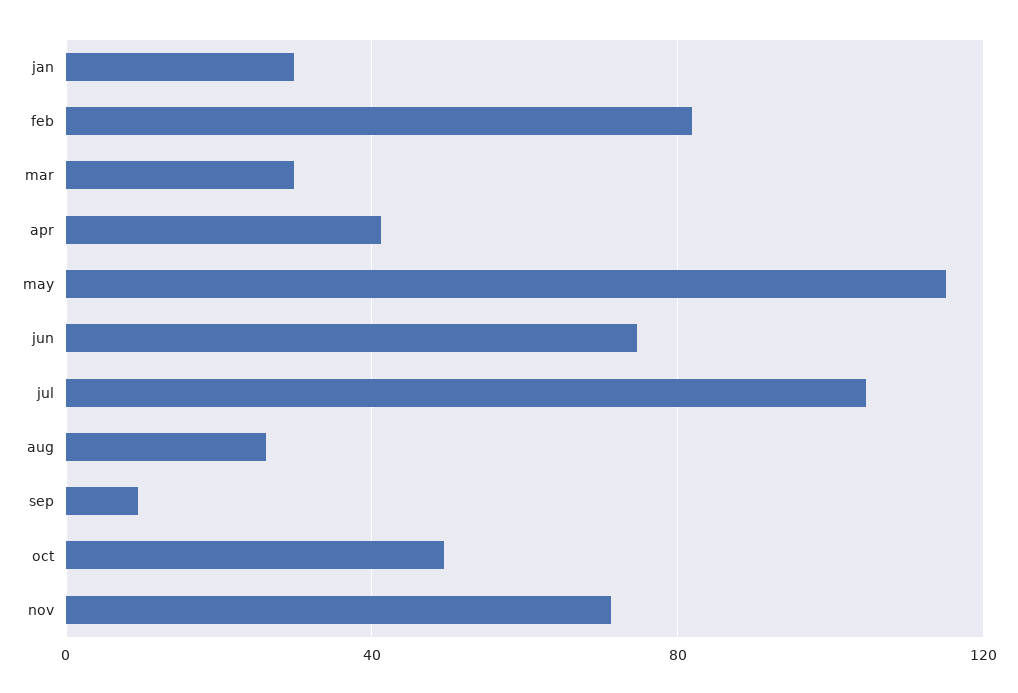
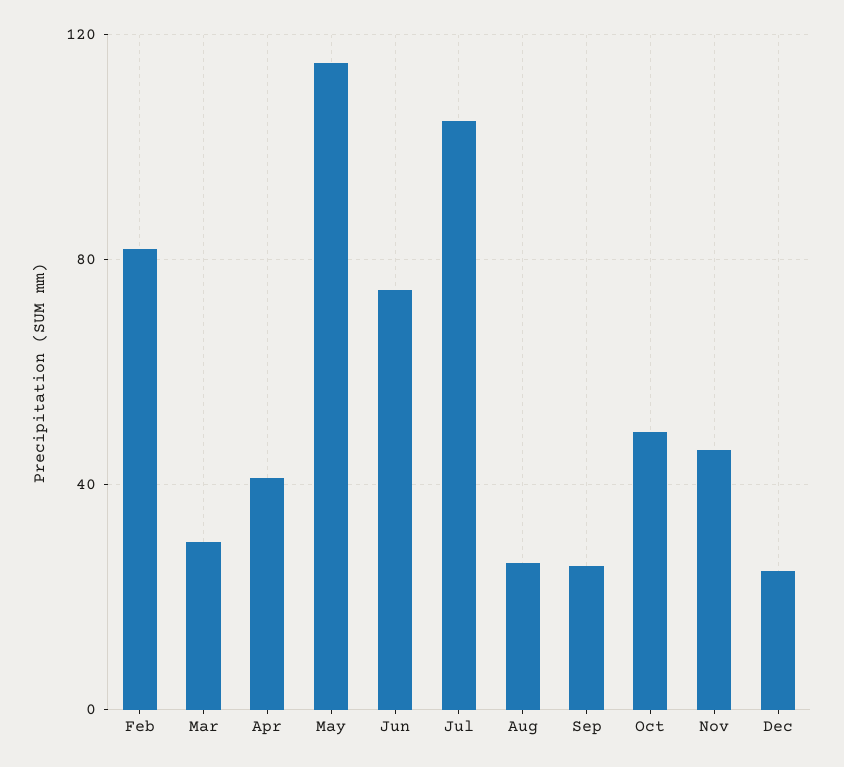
jan: 30 -> none
sep: 10 -> 25
nov: 70 -> 45
Dec: none -> 25

